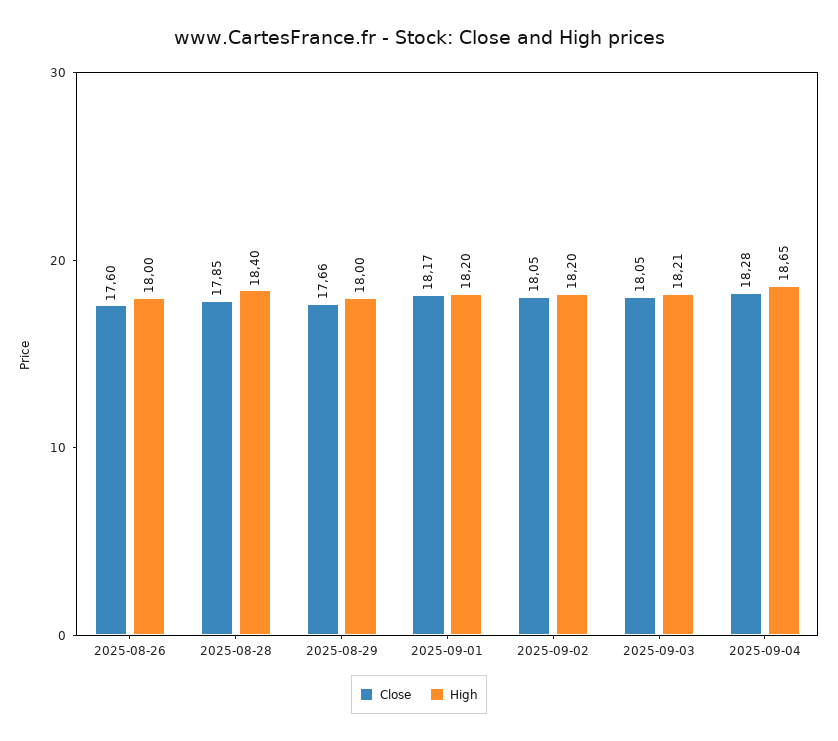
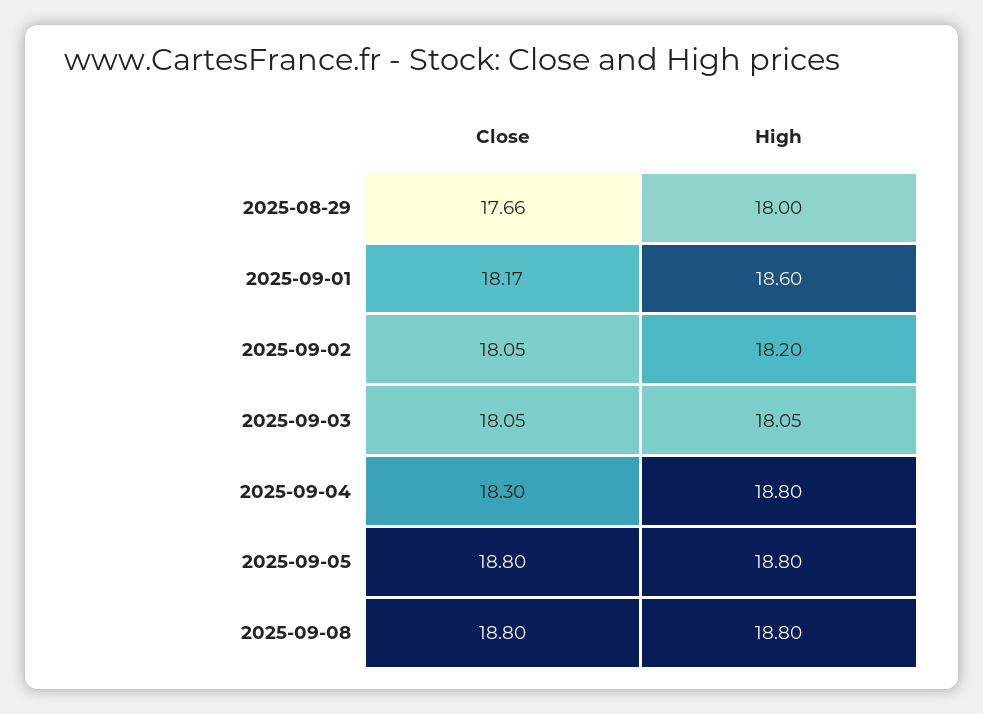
Close, 2025-08-26: 17.6 -> none
High, 2025-08-26: 18 -> none
Close, 2025-08-28: 17.85 -> none
High, 2025-08-28: 18.4 -> none
High, 2025-09-01: 18.2 -> 18.6
High, 2025-09-03: 18.21 -> 18.05
Close, 2025-09-04: 18.28 -> 18.3
High, 2025-09-04: 18.65 -> 18.8
Close, 2025-09-05: none -> 18.8
High, 2025-09-05: none -> 18.8
Close, 2025-09-08: none -> 18.8
High, 2025-09-08: none -> 18.8

